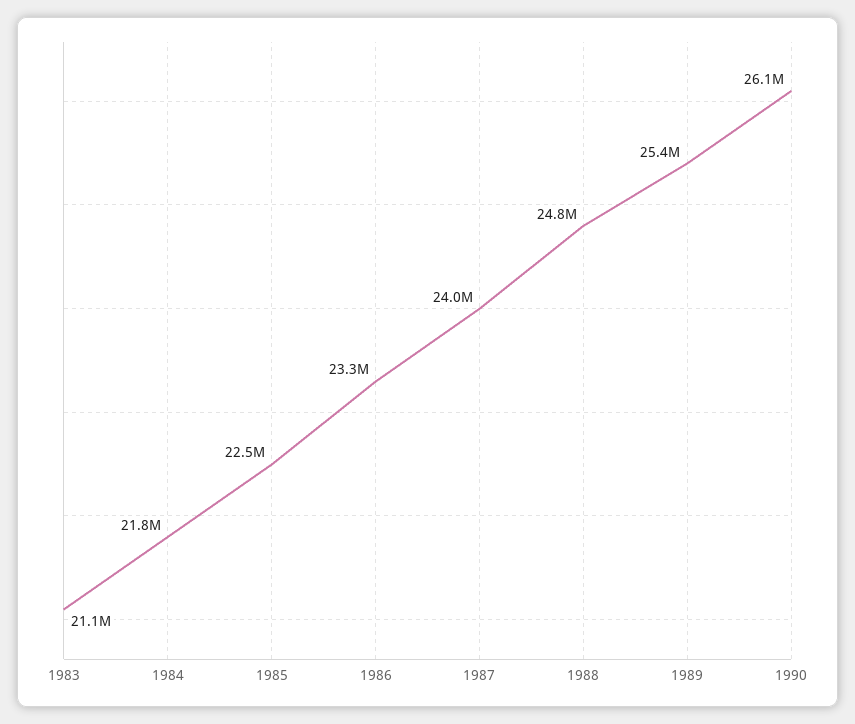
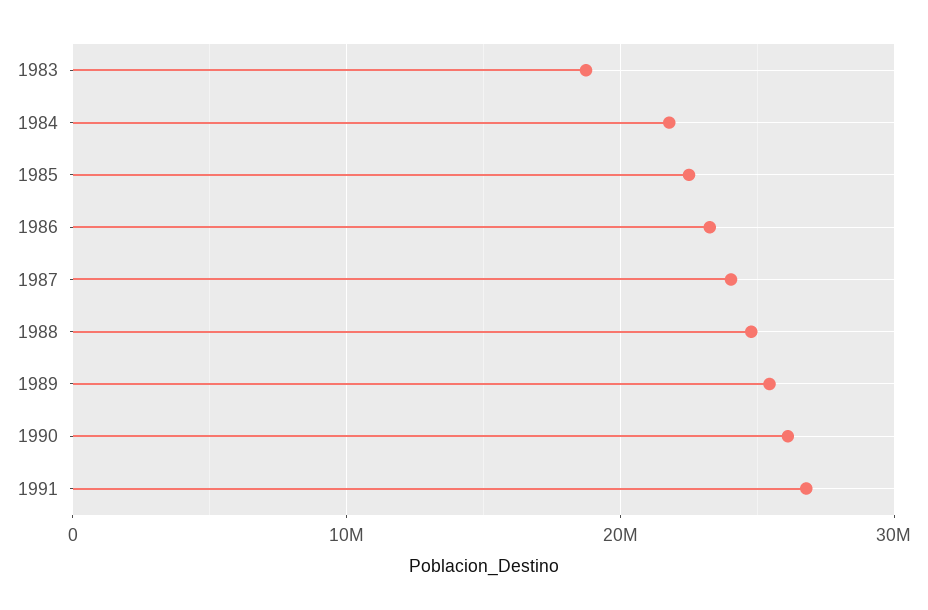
1983: 21100000 -> 19000000
1991: none -> 27000000

